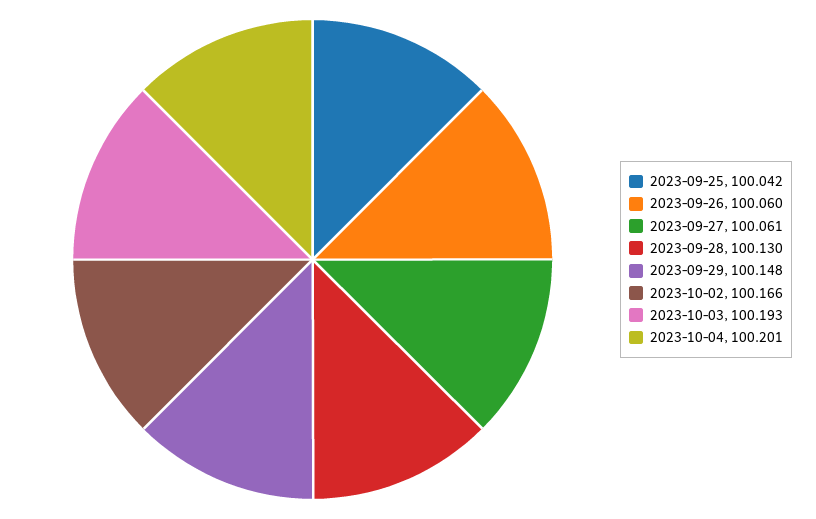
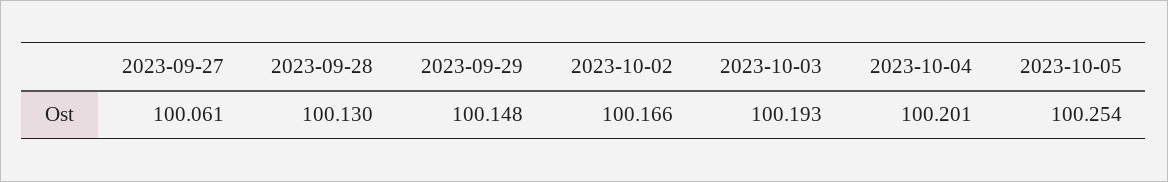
2023-09-25: 100.042 -> none
2023-09-26: 100.06 -> none
2023-10-05: none -> 100.254

